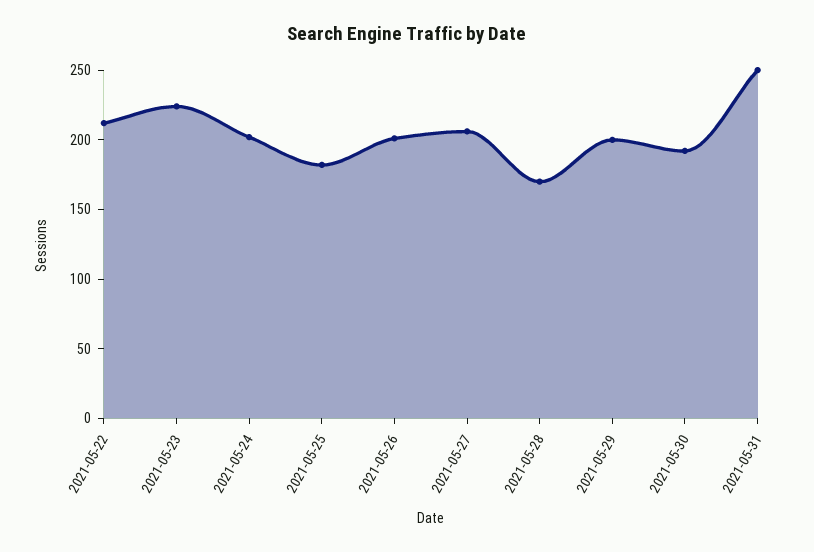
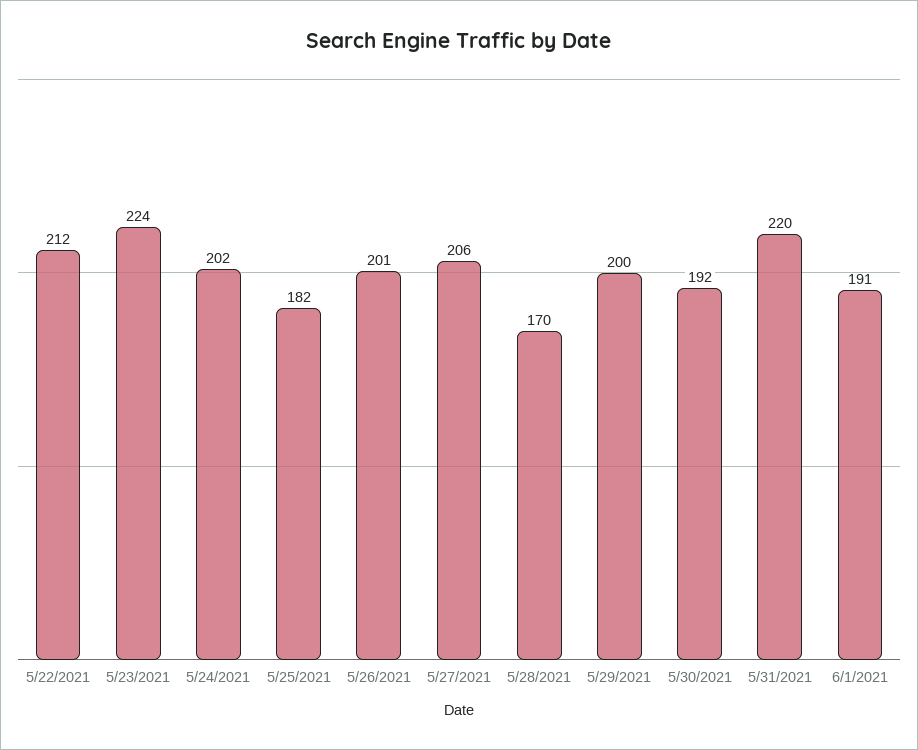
2021-05-31: 250 -> 220
6/1/2021: none -> 191

